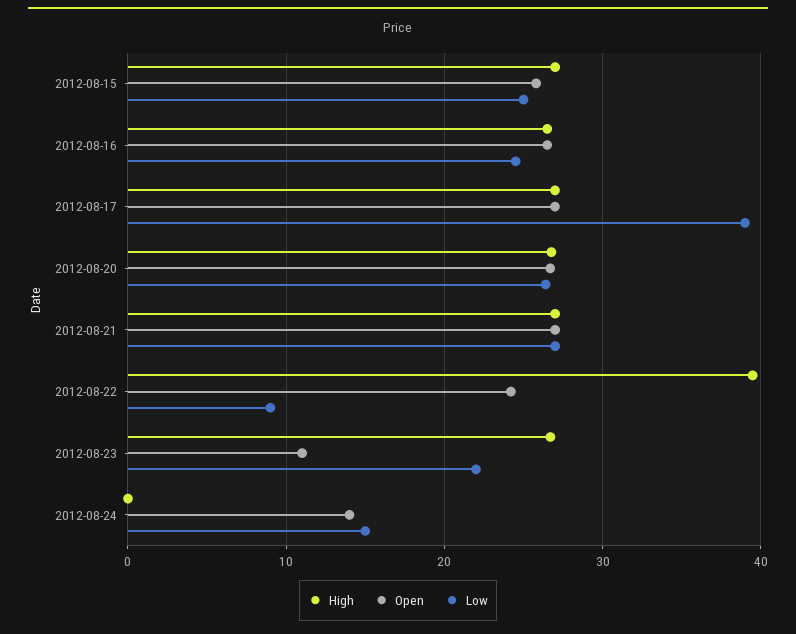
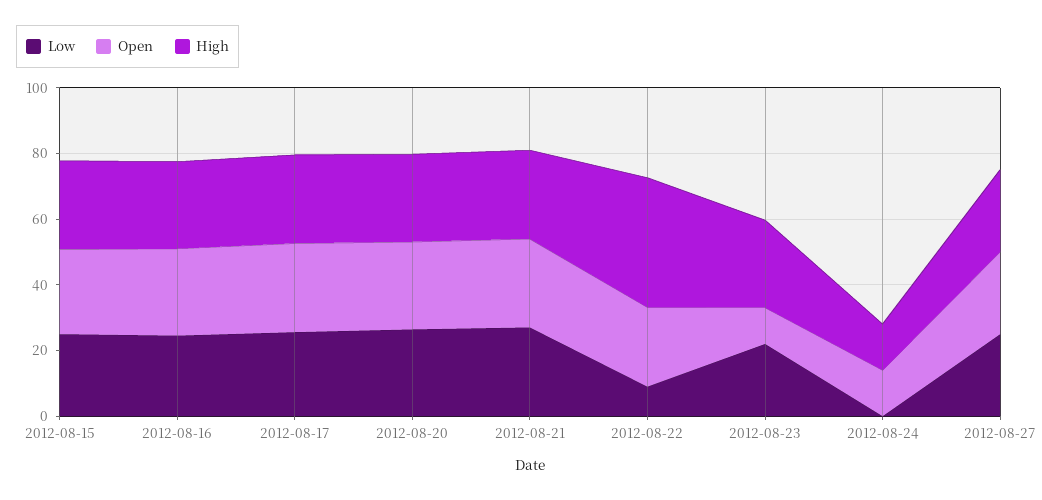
Low, 2012-08-17: 39 -> 25
High, 2012-08-24: 0 -> 15
Low, 2012-08-24: 15 -> 0
Low, 2012-08-27: none -> 25
Open, 2012-08-27: none -> 25
High, 2012-08-27: none -> 25

